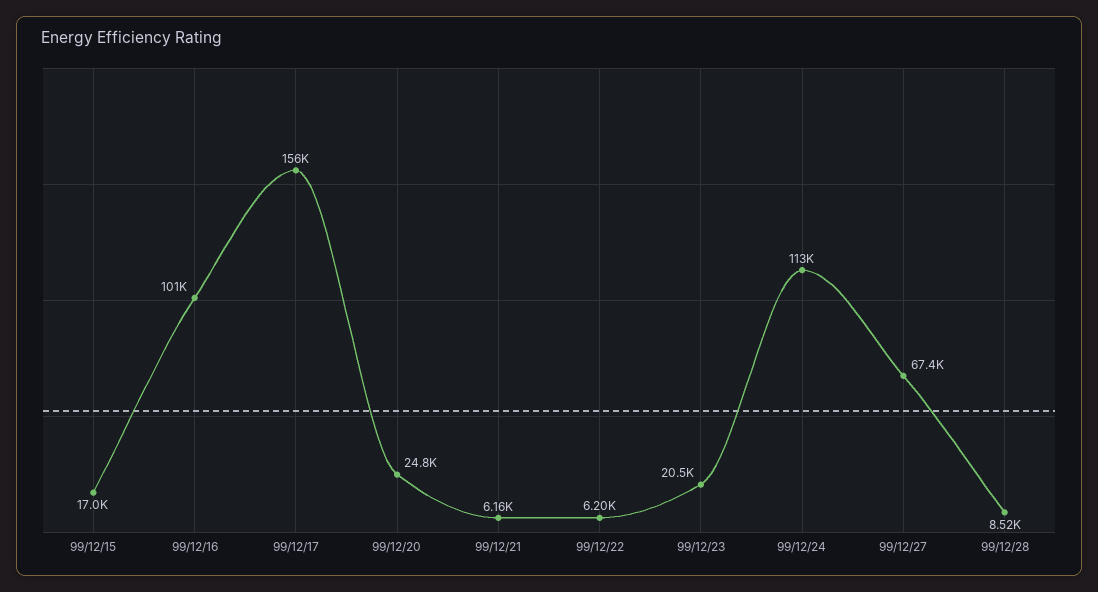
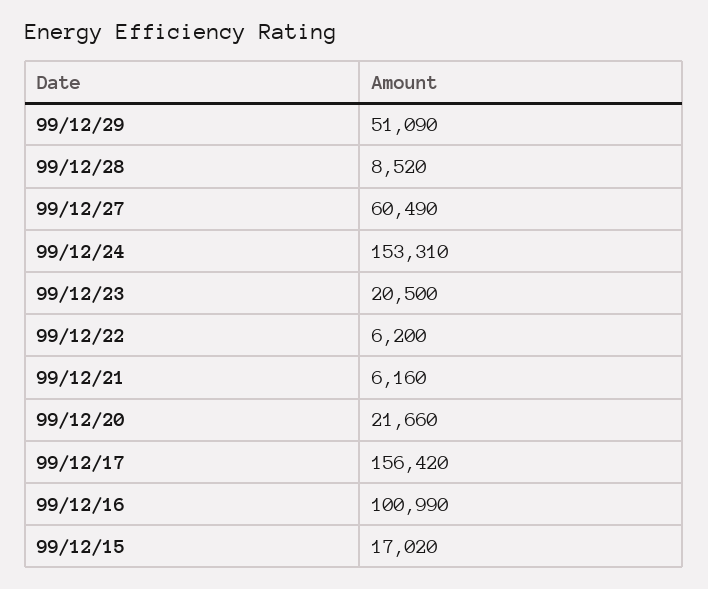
99/12/20: 24800 -> 21660
99/12/24: 113000 -> 153310
99/12/27: 67400 -> 60490
99/12/29: none -> 51090

